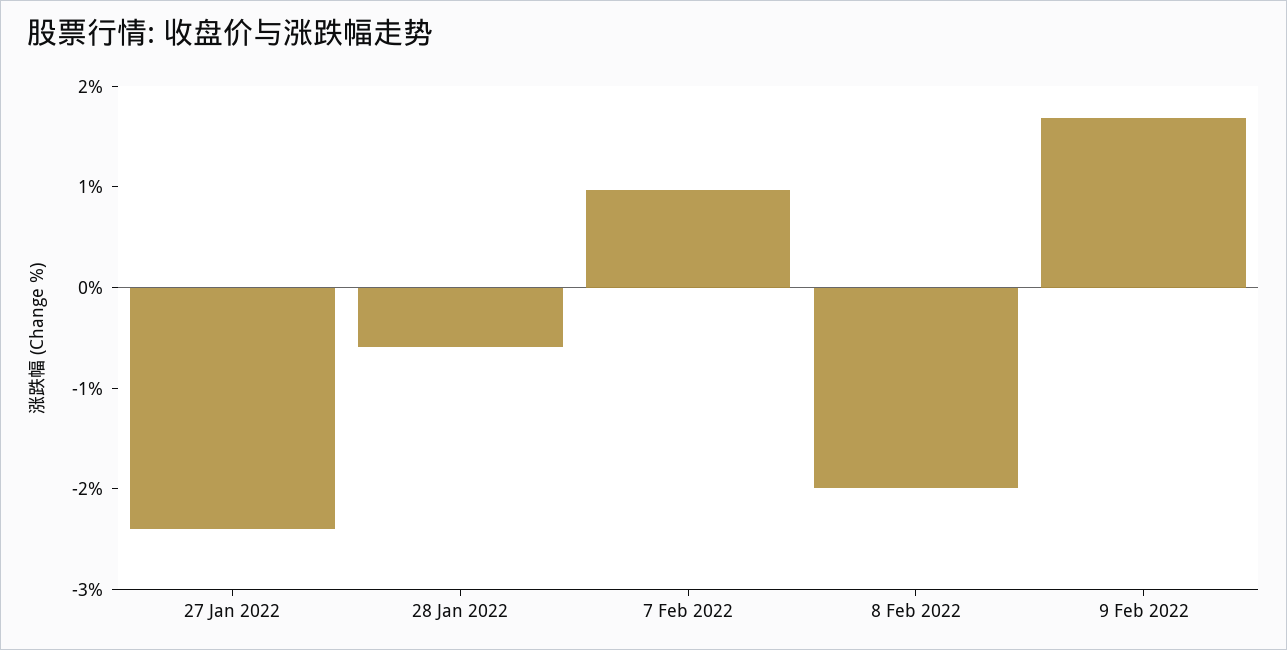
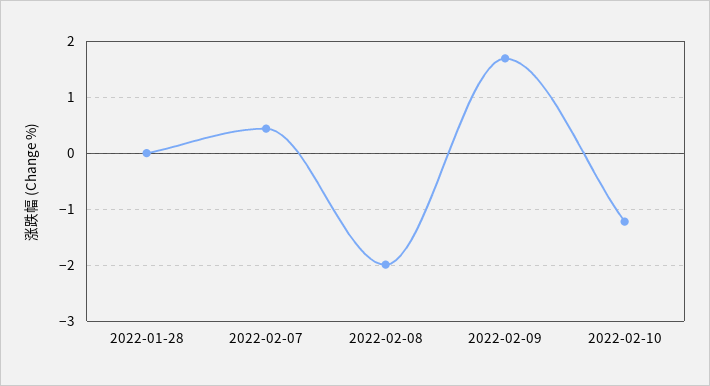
27 Jan 2022: -2.4 -> none
28 Jan 2022: -0.6 -> 0
7 Feb 2022: 1 -> 0.4
2022-02-10: none -> -1.2

